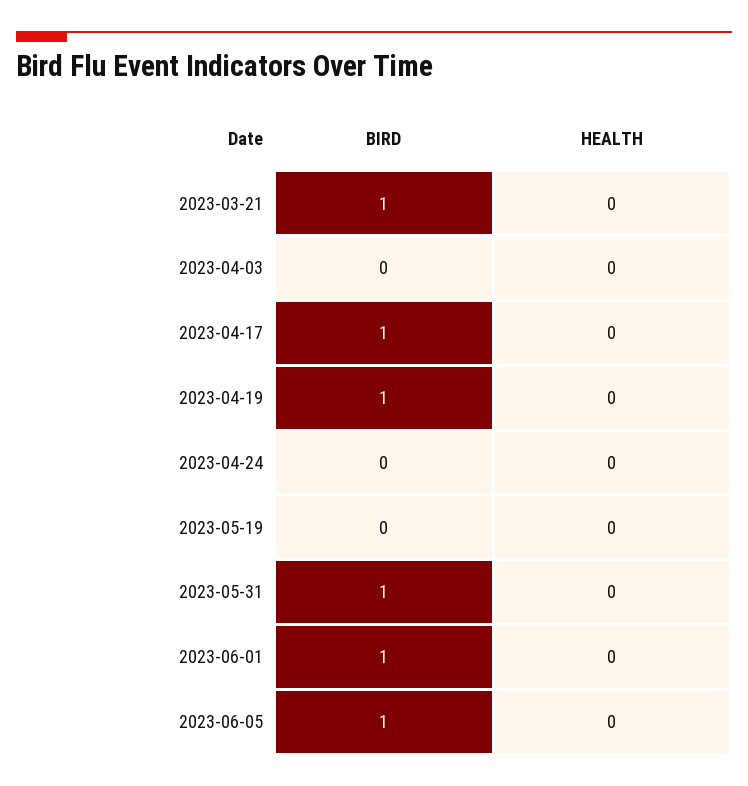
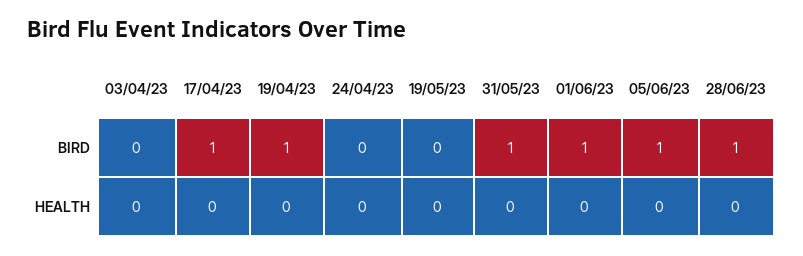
BIRD, 2023-03-21: 1 -> none
HEALTH, 2023-03-21: 0 -> none
BIRD, 28/06/23: none -> 1
HEALTH, 28/06/23: none -> 0

